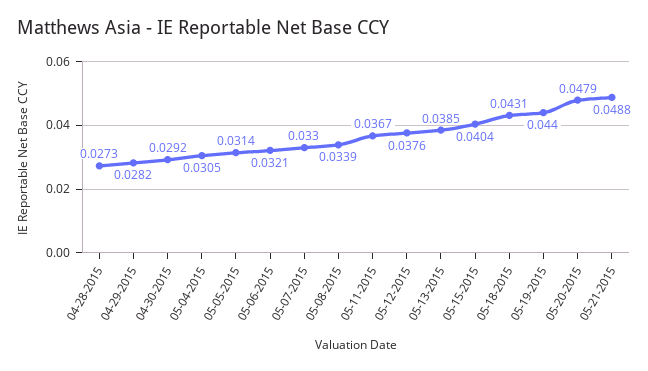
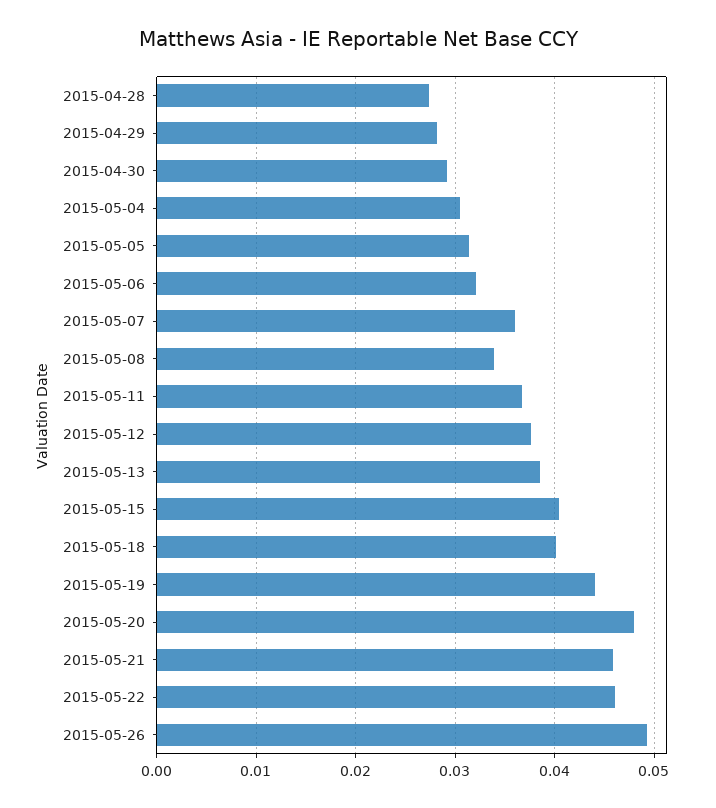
05-07-2015: 0.033 -> 0.036
05-18-2015: 0.0431 -> 0.04
05-21-2015: 0.0488 -> 0.046
2015-05-22: none -> 0.046
2015-05-26: none -> 0.049

